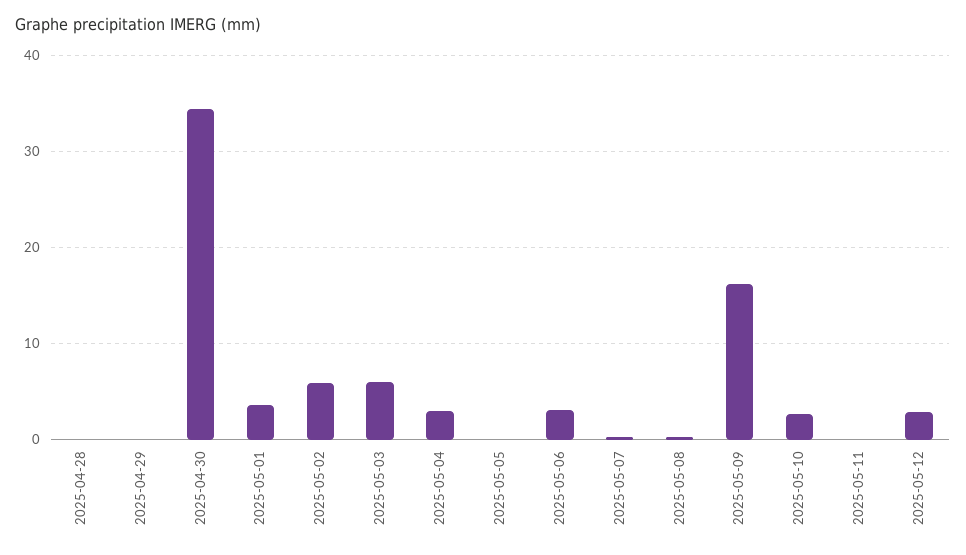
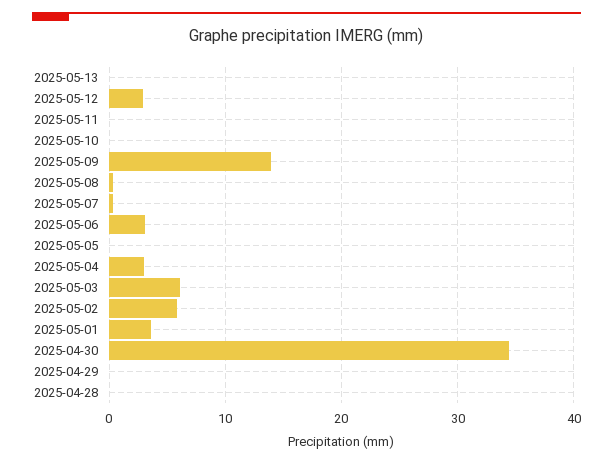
2025-05-09: 16 -> 14
2025-05-10: 3 -> 0
2025-05-13: none -> 0

